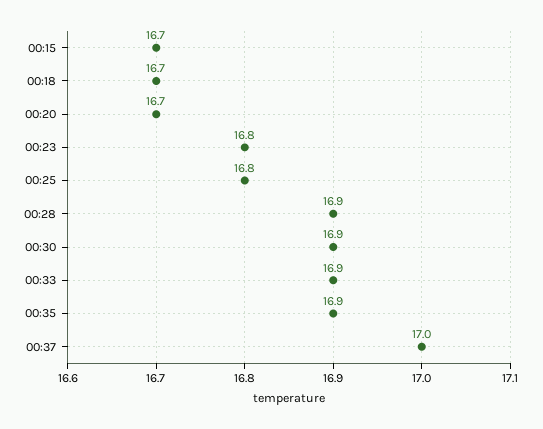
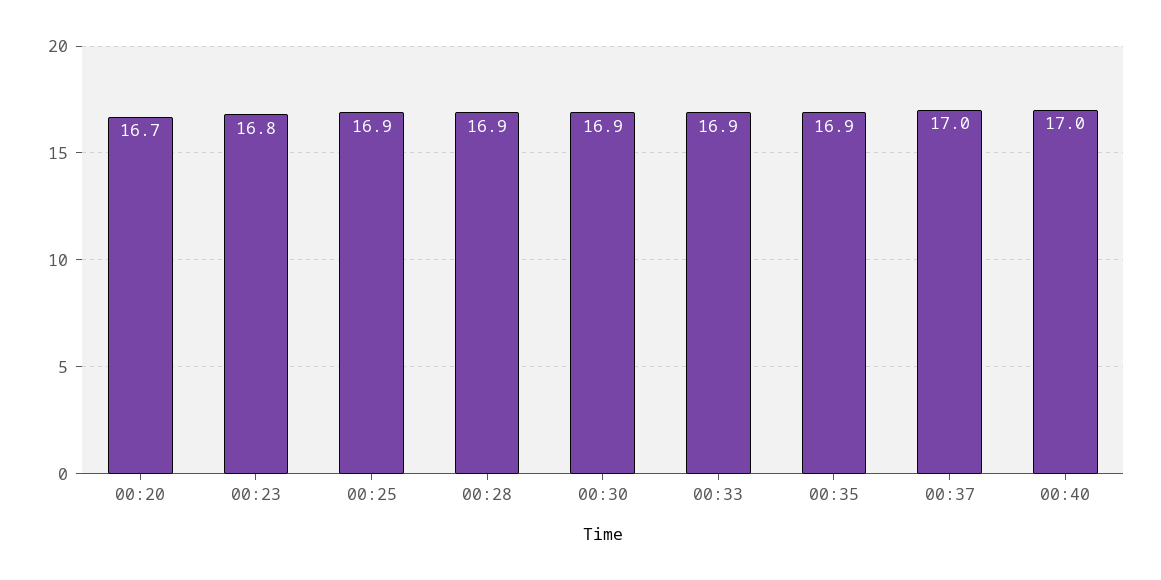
00:15: 16.7 -> none
00:18: 16.7 -> none
00:25: 16.8 -> 16.9
00:40: none -> 17

